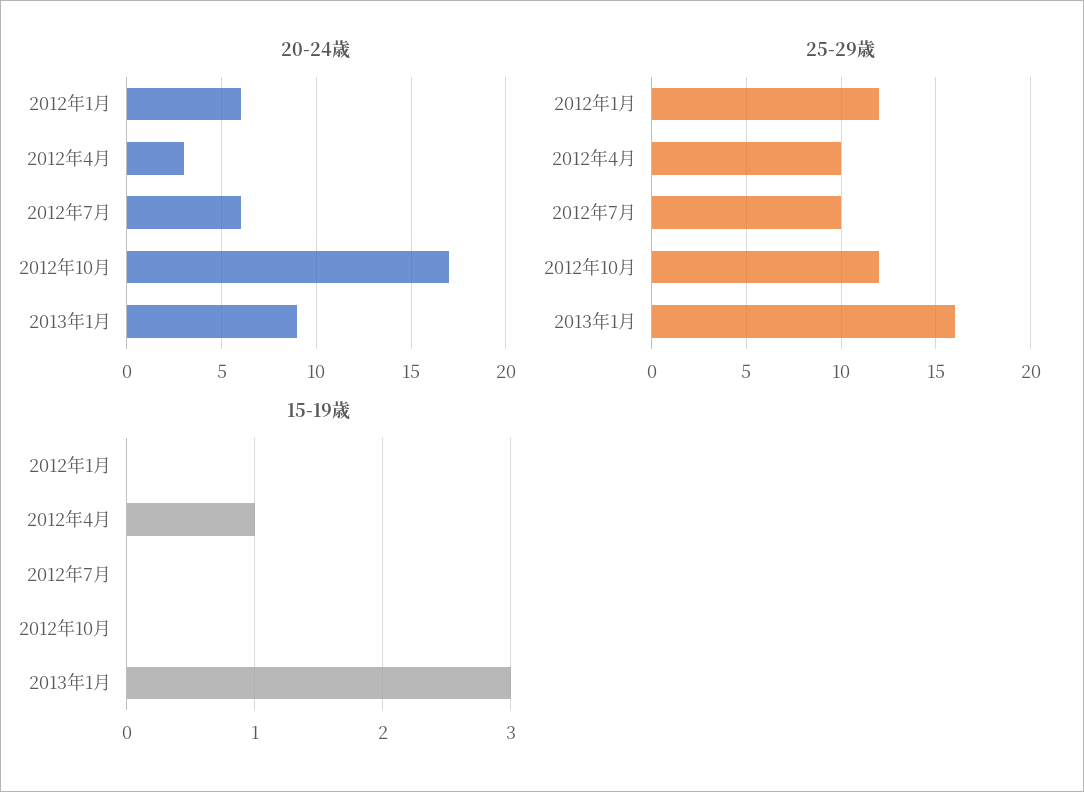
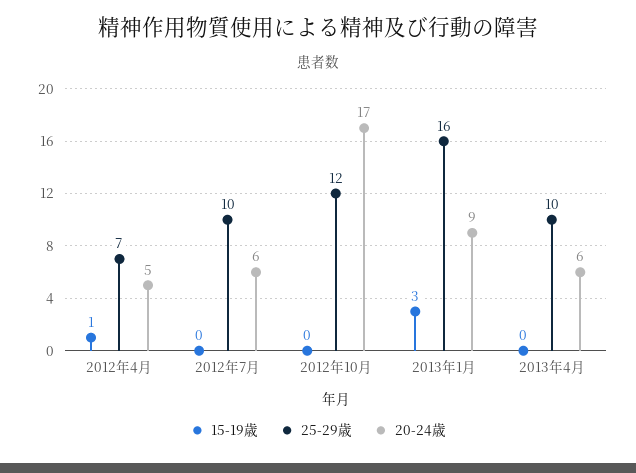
20-24歳, 2012年1月: 6 -> none
20-24歳, 2012年4月: 3 -> 5
25-29歳, 2012年1月: 12 -> none
25-29歳, 2012年4月: 10 -> 7
15-19歳, 2012年1月: 0 -> none
15-19歳, 2013年4月: none -> 0
25-29歳, 2013年4月: none -> 10
20-24歳, 2013年4月: none -> 6

